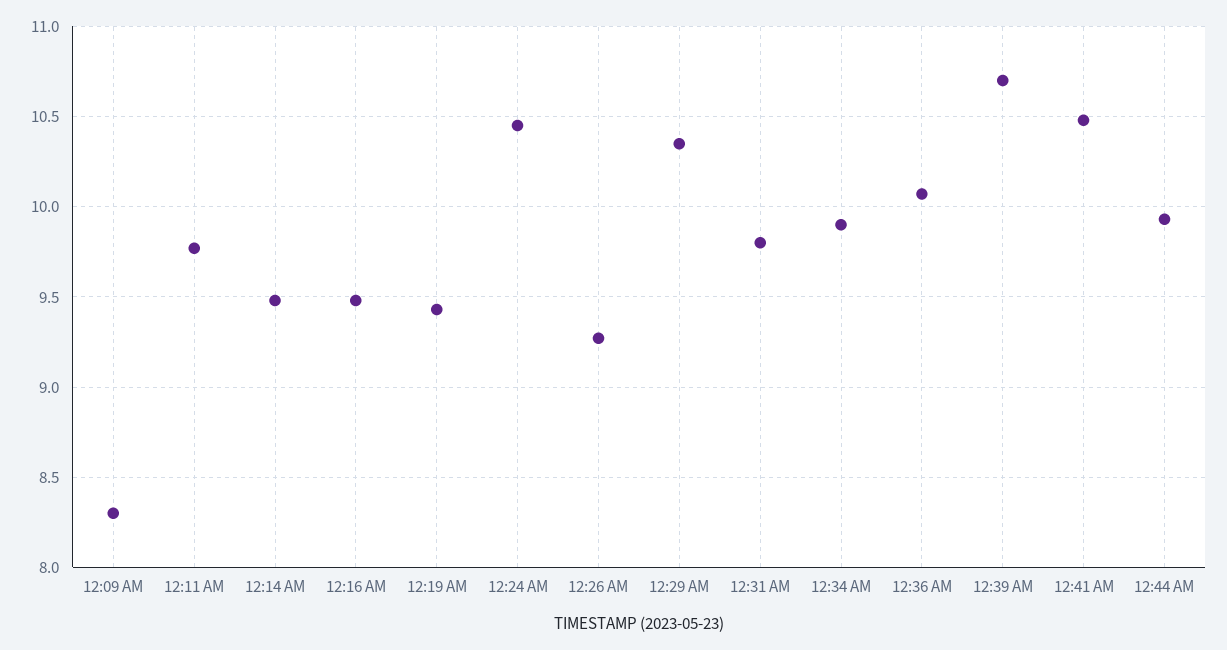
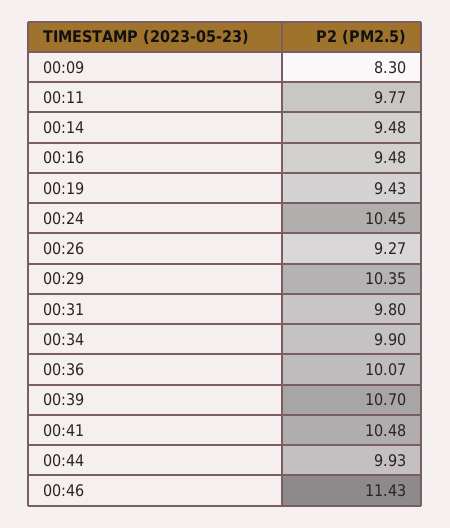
00:46: none -> 11.43

